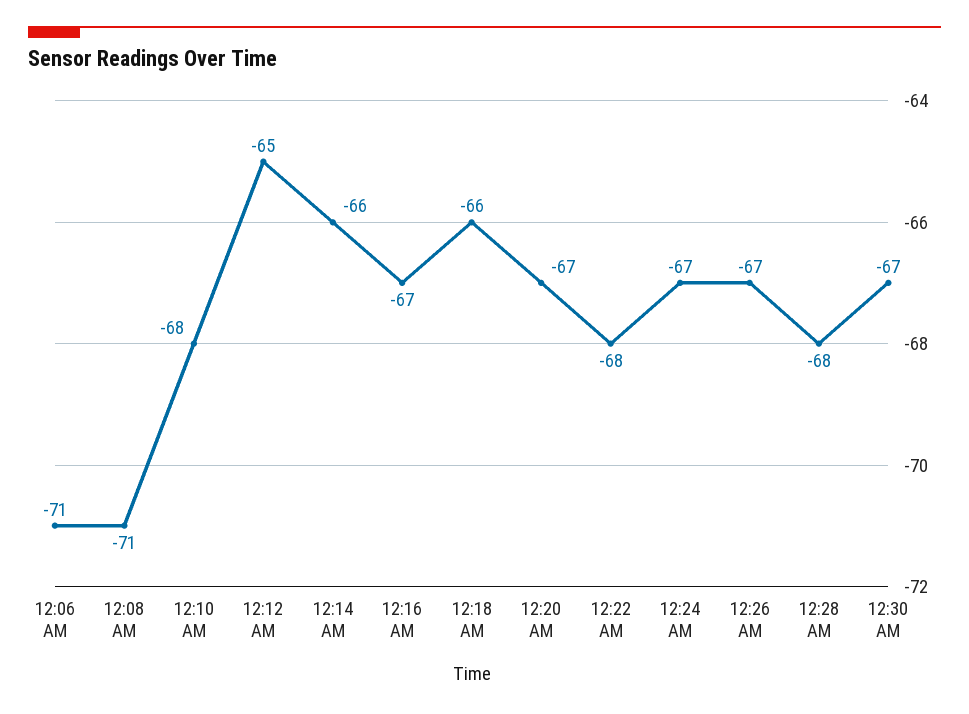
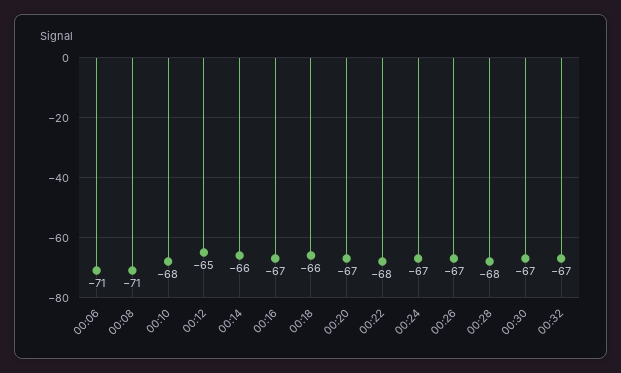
00:32: none -> -67

